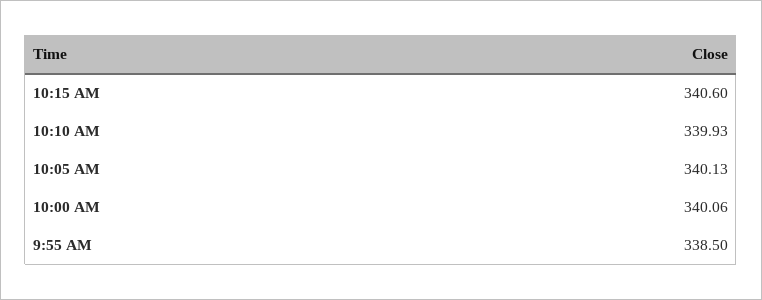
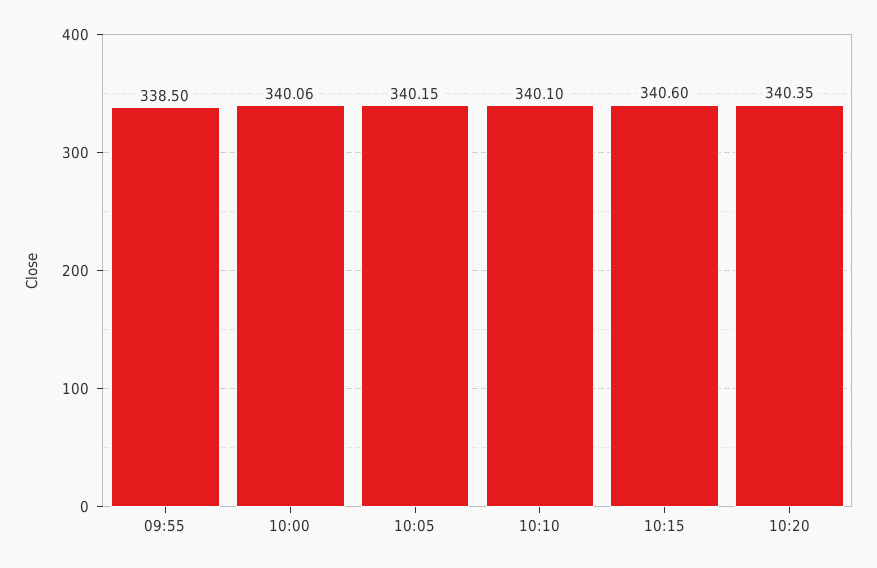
10:10 AM: 339.93 -> 340.1
10:05 AM: 340.13 -> 340.15
10:20: none -> 340.35

